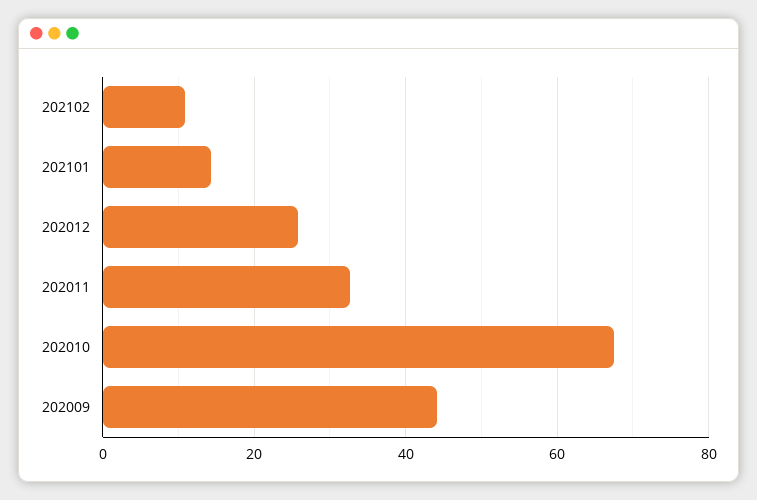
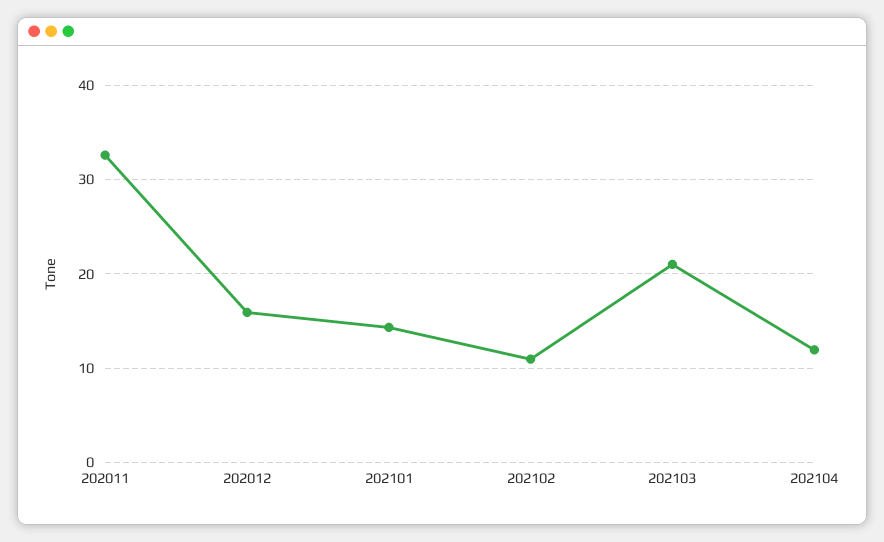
202012: 26 -> 16
202010: 68 -> none
202009: 44 -> none
202103: none -> 21
202104: none -> 12

